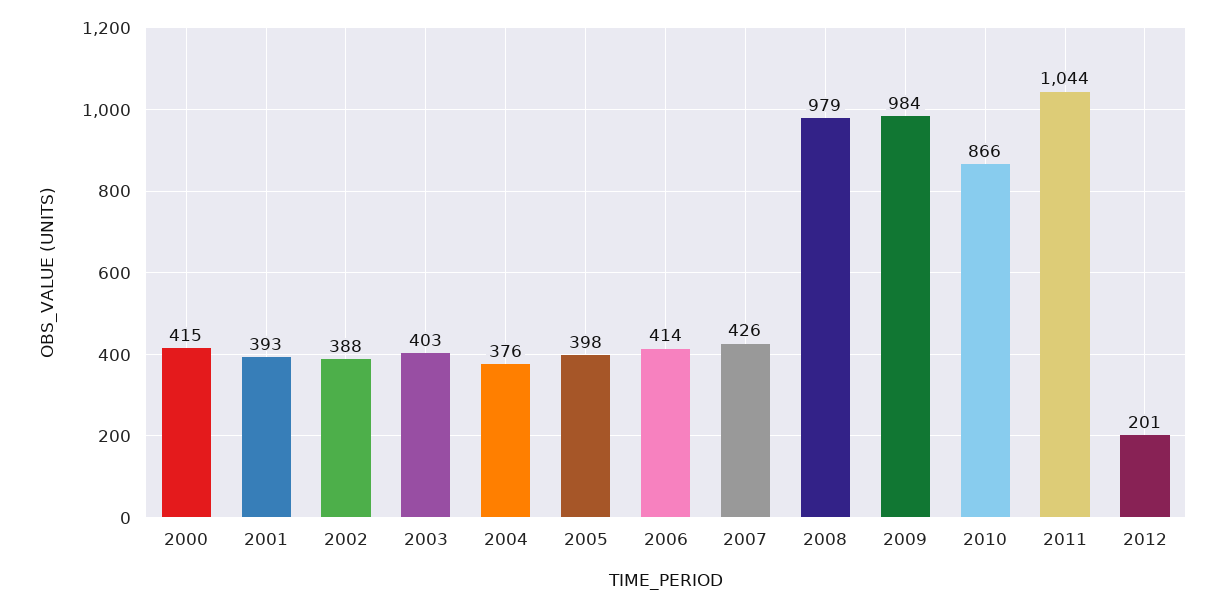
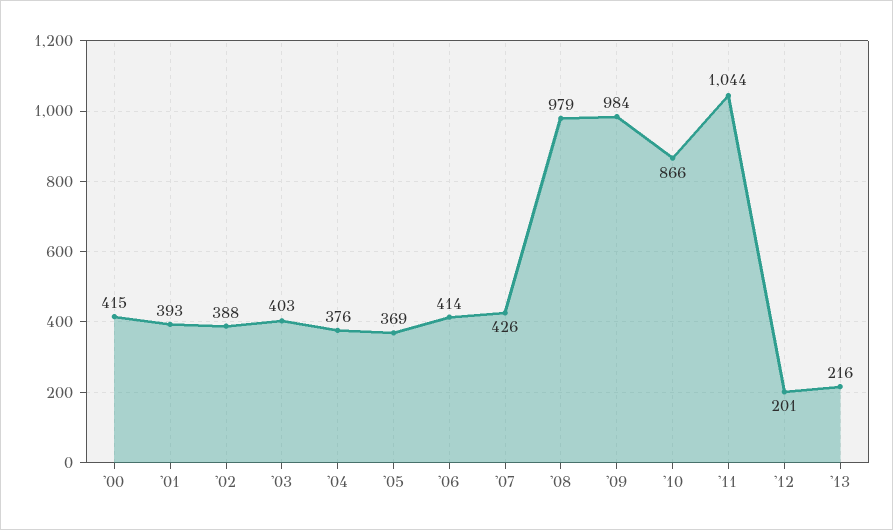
2005: 398 -> 369
'13: none -> 216

